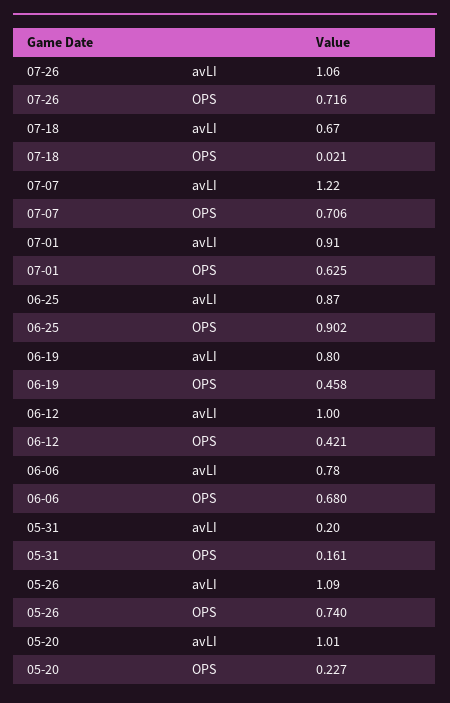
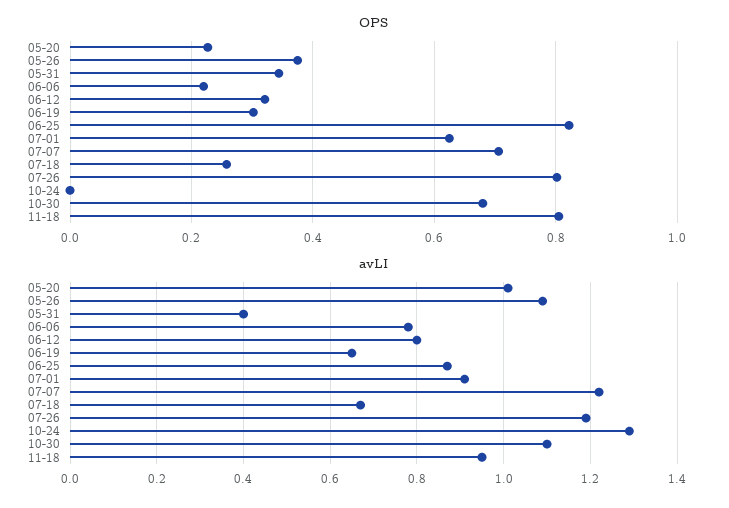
avLI, 07-26: 1.06 -> 1.2
OPS, 07-26: 0.716 -> 0.8
OPS, 07-18: 0.021 -> 0.26
OPS, 06-25: 0.902 -> 0.82
avLI, 06-19: 0.8 -> 0.65
OPS, 06-19: 0.458 -> 0.3
avLI, 06-12: 1 -> 0.8
OPS, 06-12: 0.421 -> 0.32
OPS, 06-06: 0.68 -> 0.22
avLI, 05-31: 0.2 -> 0.4
OPS, 05-31: 0.161 -> 0.34
OPS, 05-26: 0.74 -> 0.38
OPS, 10-24: none -> 0
OPS, 10-30: none -> 0.68
OPS, 11-18: none -> 0.8
avLI, 10-24: none -> 1.3
avLI, 10-30: none -> 1.1
avLI, 11-18: none -> 0.95

